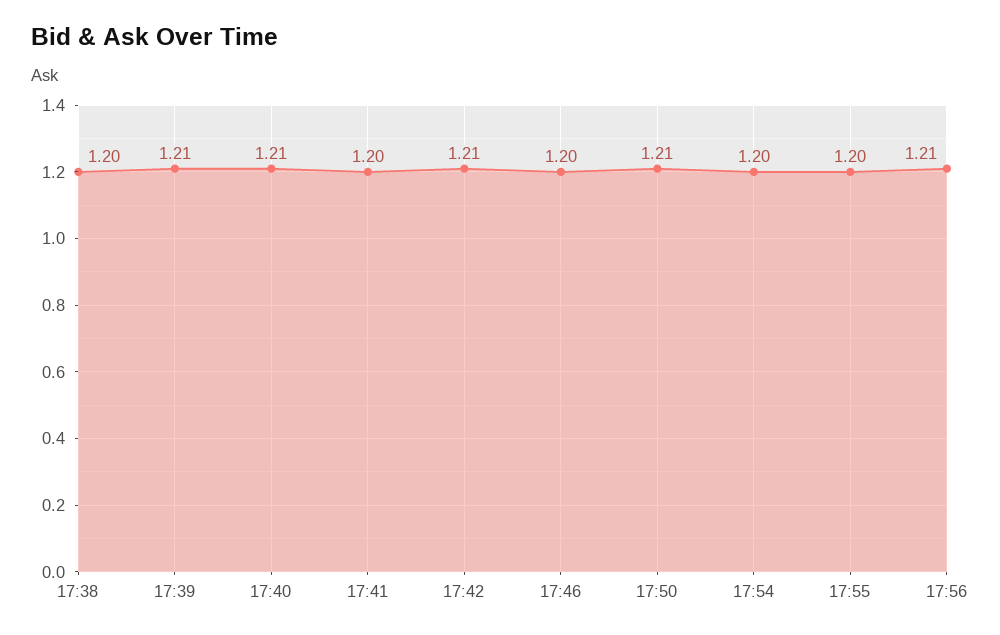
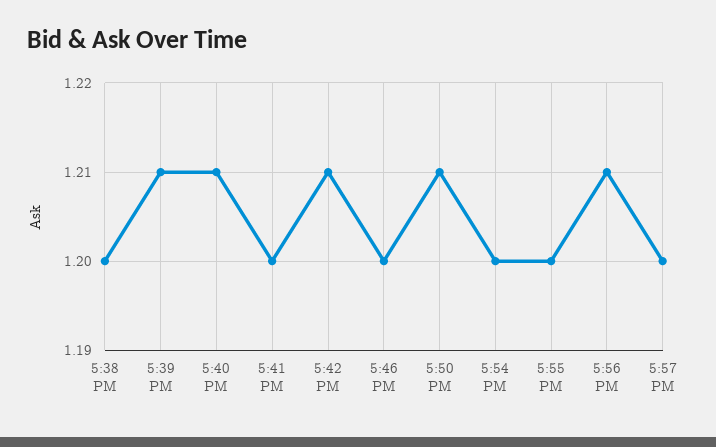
5:57 PM: none -> 1.2

